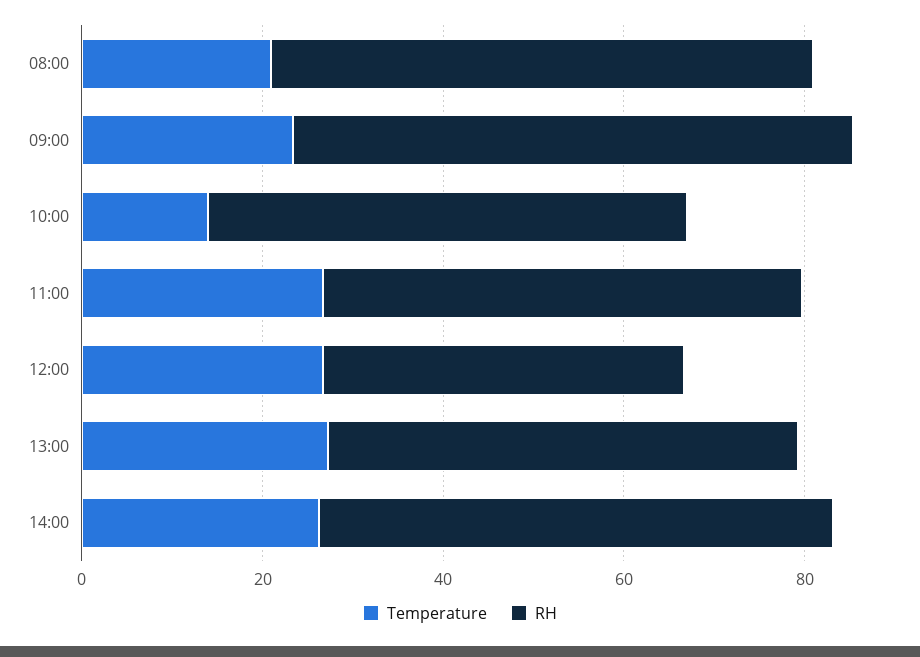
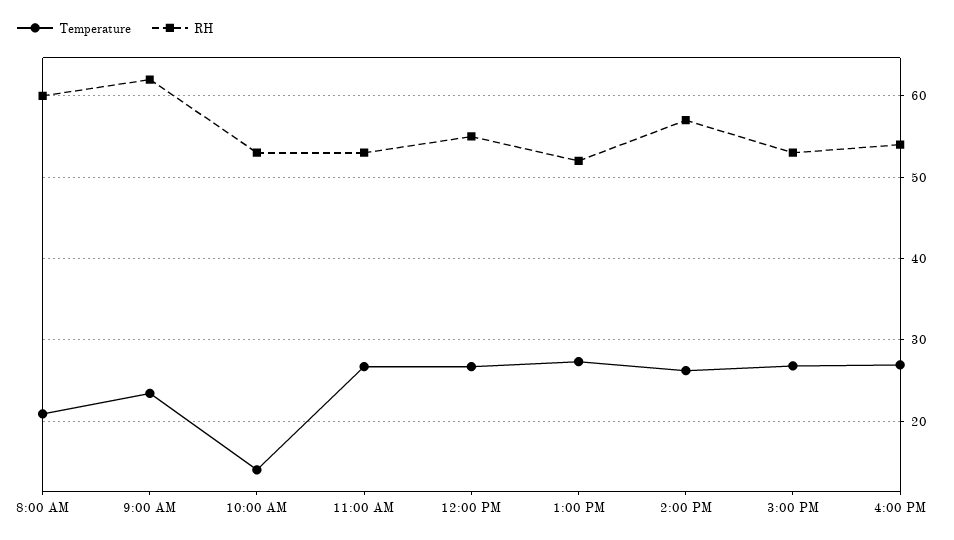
RH, 12:00: 40 -> 55
Temperature, 3:00 PM: none -> 27
RH, 3:00 PM: none -> 53
Temperature, 4:00 PM: none -> 27
RH, 4:00 PM: none -> 54

